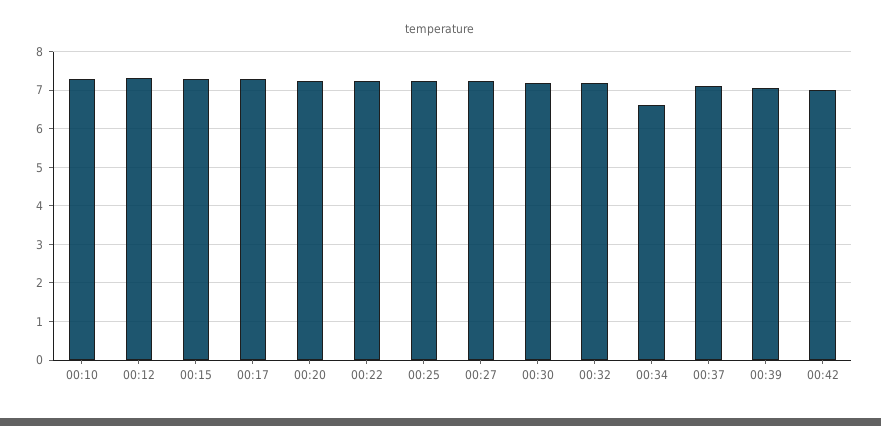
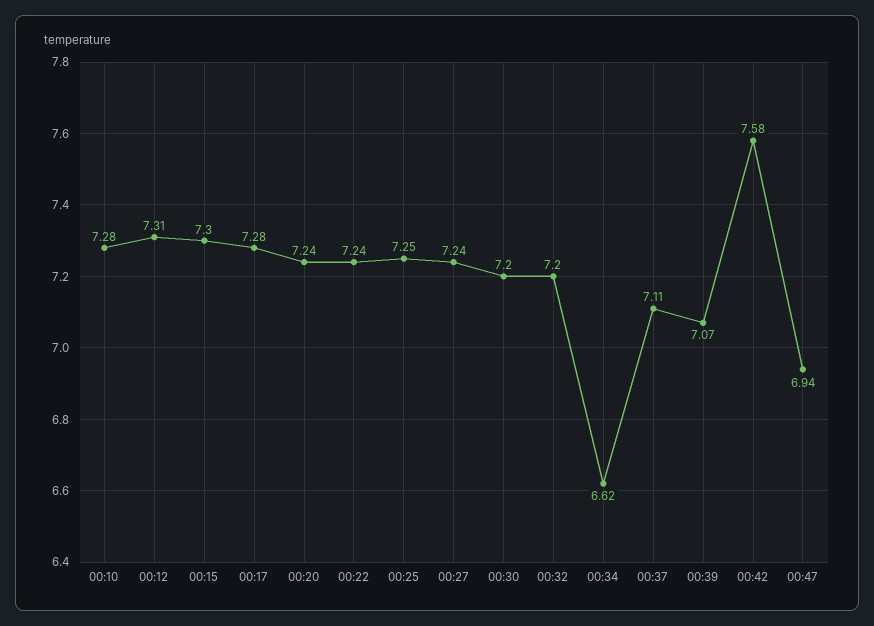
00:42: 7 -> 7.58
00:47: none -> 6.94

